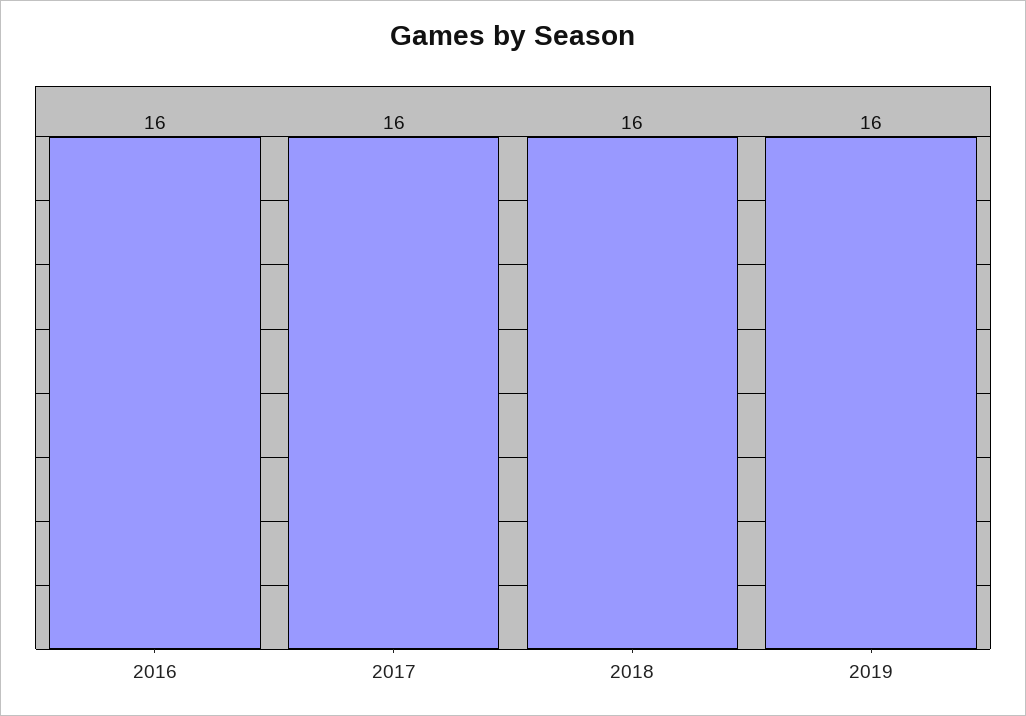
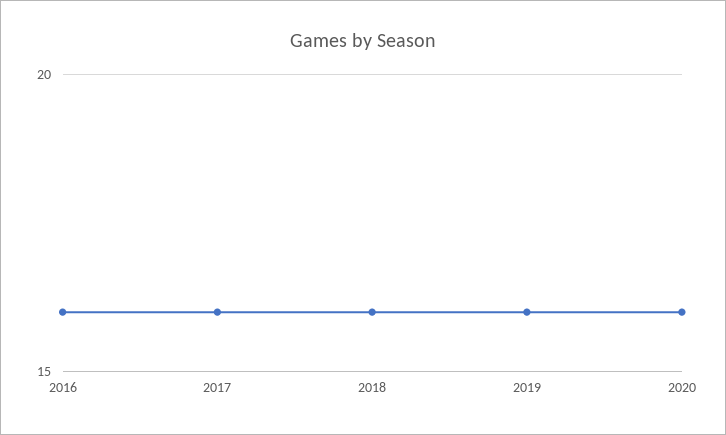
2020: none -> 16

